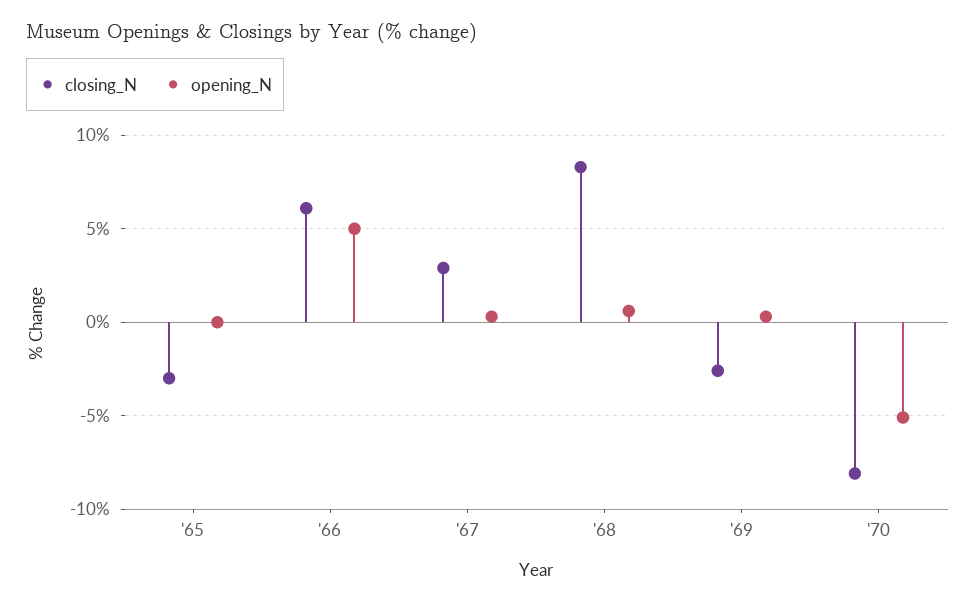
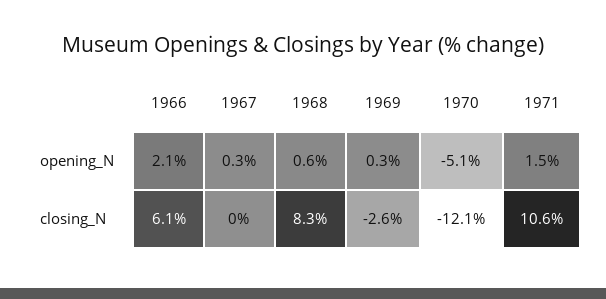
closing_N, '65: -3 -> none
opening_N, '65: 0 -> none
opening_N, '66: 5 -> 2.1
closing_N, '67: 3 -> 0
closing_N, '70: -8 -> -12.1
opening_N, 1971: none -> 1.5
closing_N, 1971: none -> 10.6

